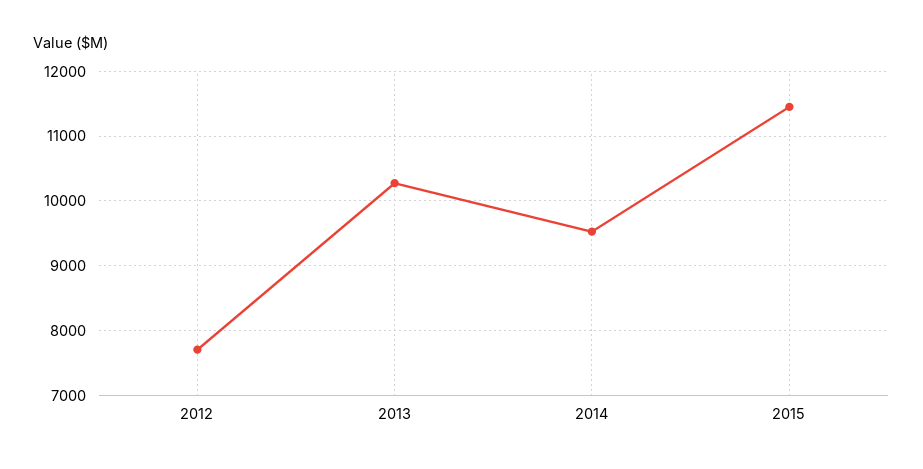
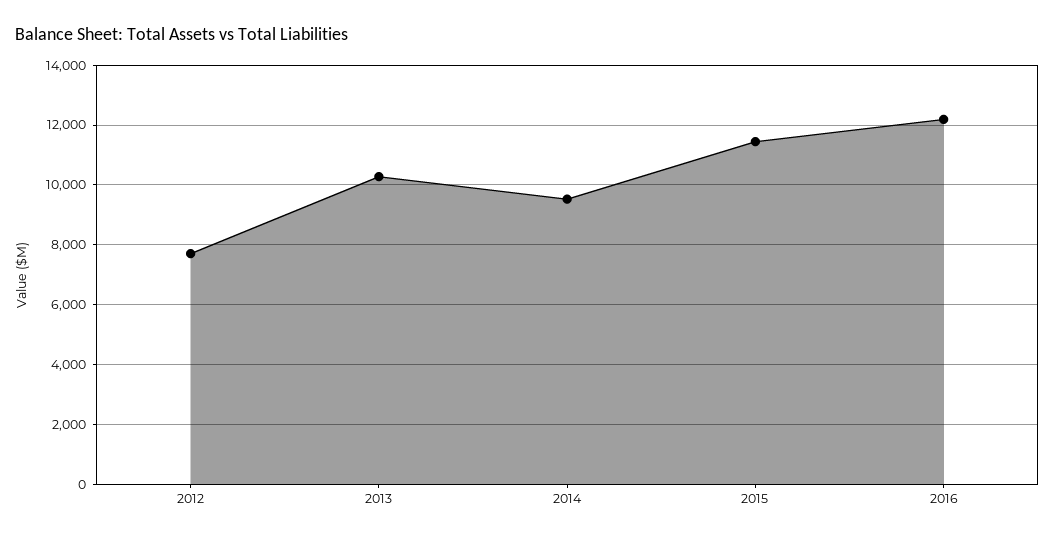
2016: none -> 12250

